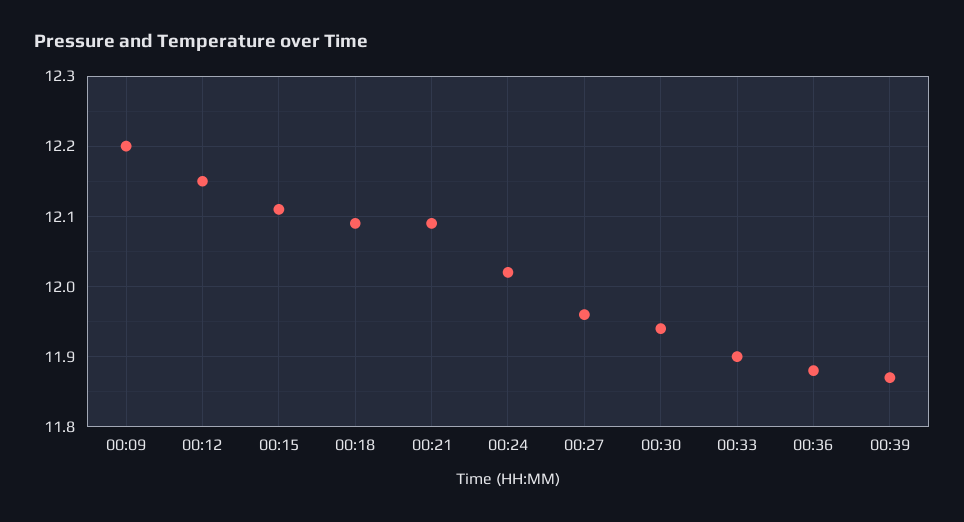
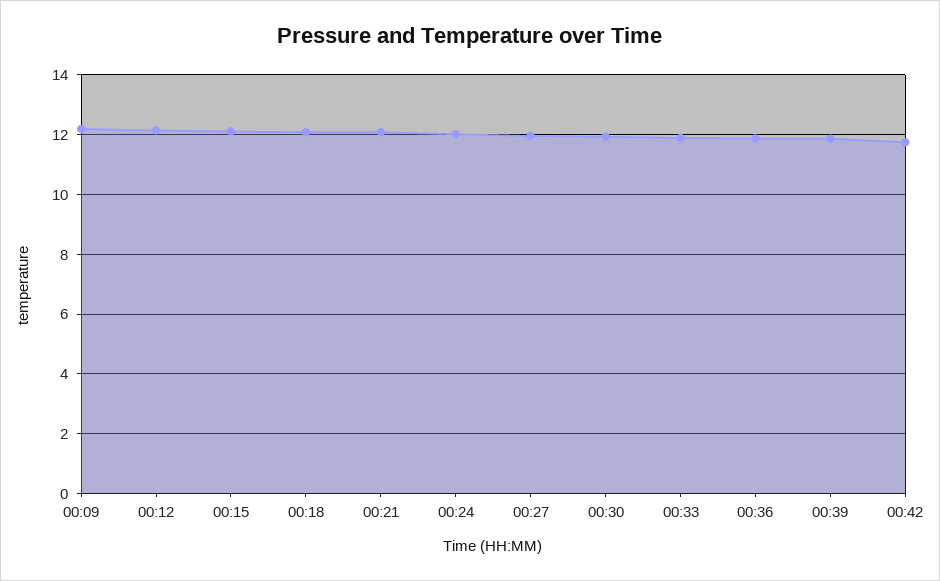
00:42: none -> 11.75

